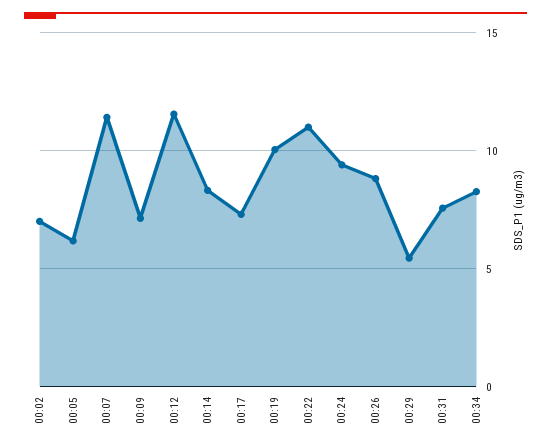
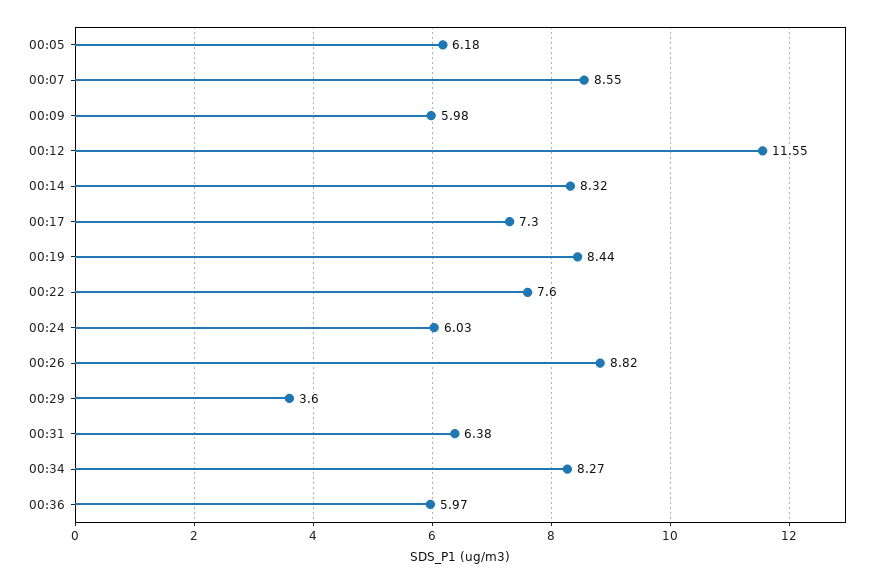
00:02: 7 -> none
00:07: 11.5 -> 8.55
00:09: 7 -> 5.98
00:19: 10 -> 8.44
00:22: 11 -> 7.6
00:24: 9.5 -> 6.03
00:29: 5.5 -> 3.6
00:31: 7.5 -> 6.38
00:36: none -> 5.97

